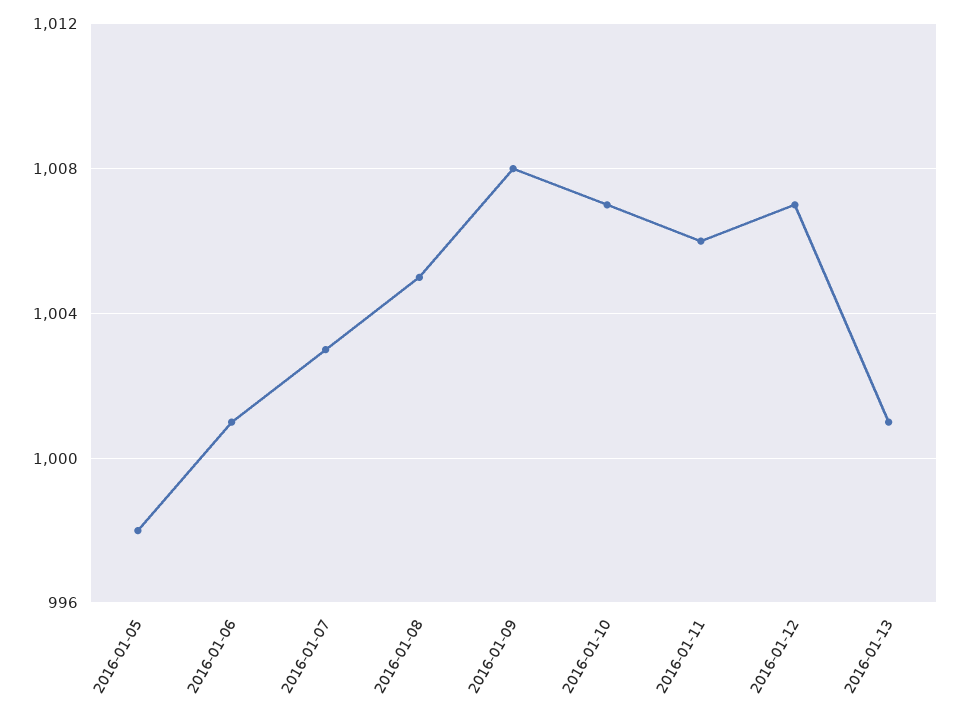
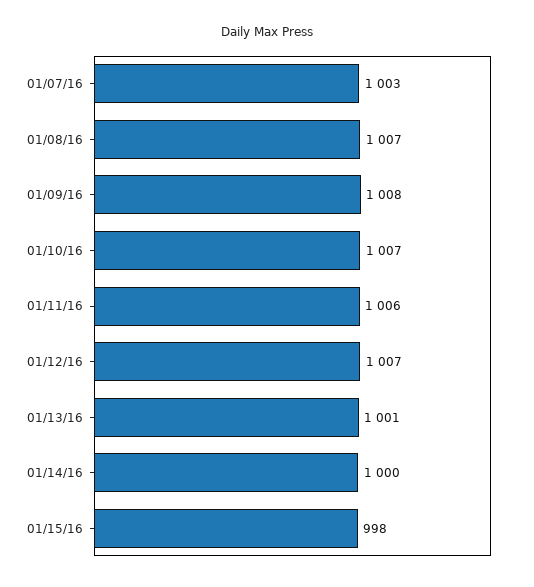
2016-01-05: 998 -> none
2016-01-06: 1001 -> none
2016-01-08: 1005 -> 1007
01/14/16: none -> 1000
01/15/16: none -> 998

